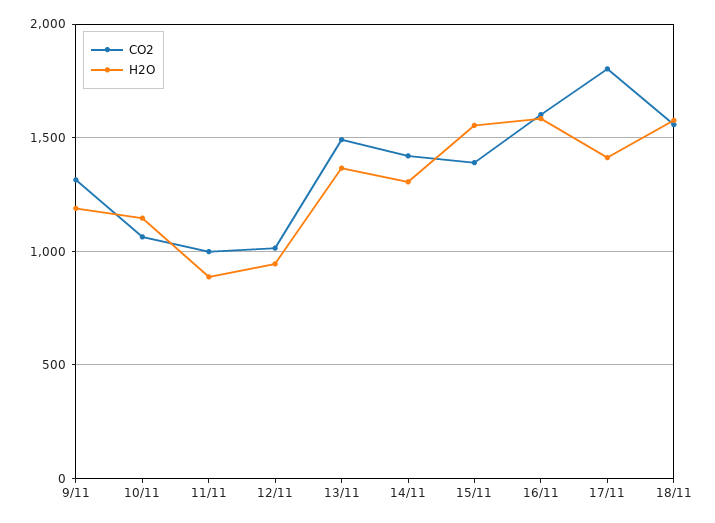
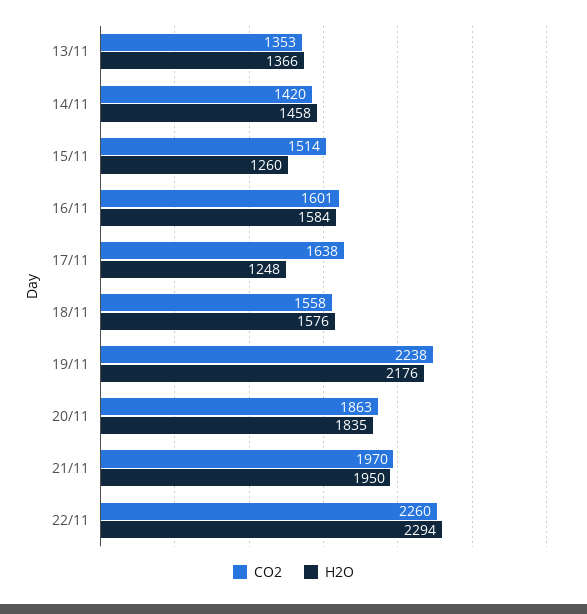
CO2, 9/11: 1300 -> none
H2O, 9/11: 1200 -> none
CO2, 10/11: 1050 -> none
H2O, 10/11: 1150 -> none
CO2, 11/11: 1000 -> none
H2O, 11/11: 900 -> none
CO2, 12/11: 1000 -> none
H2O, 12/11: 950 -> none
CO2, 13/11: 1500 -> 1353
H2O, 14/11: 1300 -> 1458
CO2, 15/11: 1400 -> 1514
H2O, 15/11: 1550 -> 1260
CO2, 17/11: 1800 -> 1638
H2O, 17/11: 1400 -> 1248
CO2, 19/11: none -> 2238
H2O, 19/11: none -> 2176
CO2, 20/11: none -> 1863
H2O, 20/11: none -> 1835
CO2, 21/11: none -> 1970
H2O, 21/11: none -> 1950
CO2, 22/11: none -> 2260
H2O, 22/11: none -> 2294

